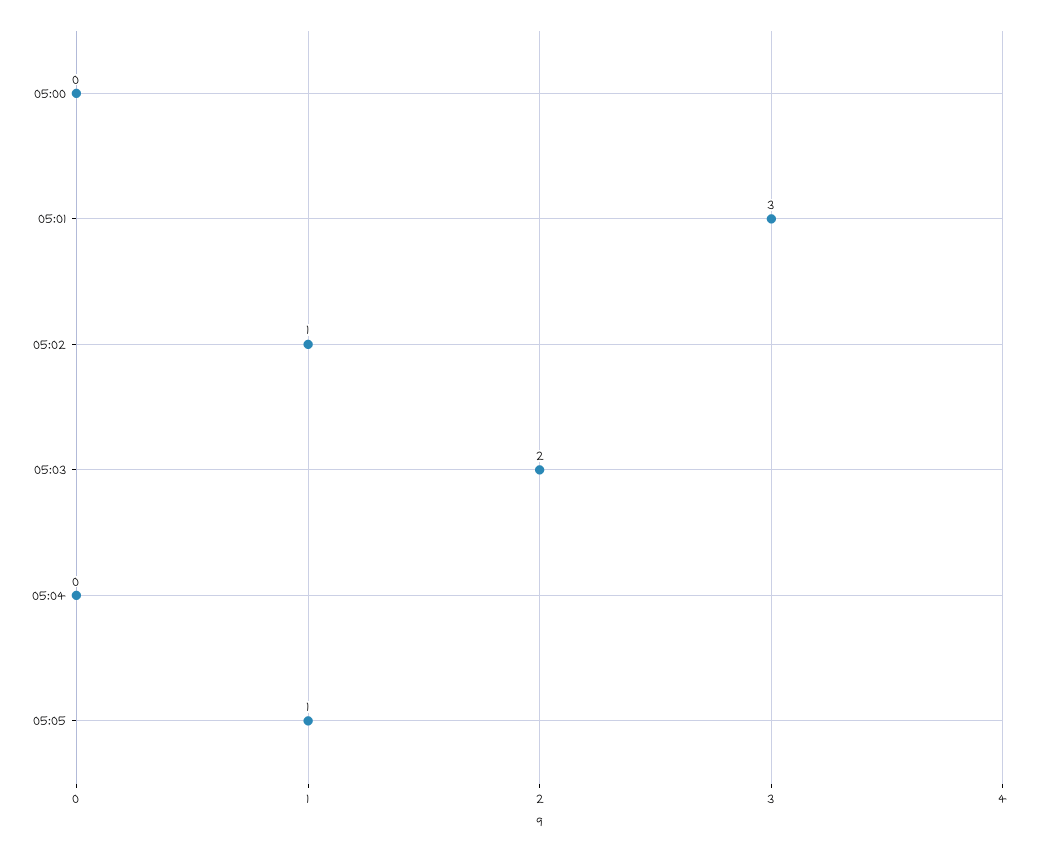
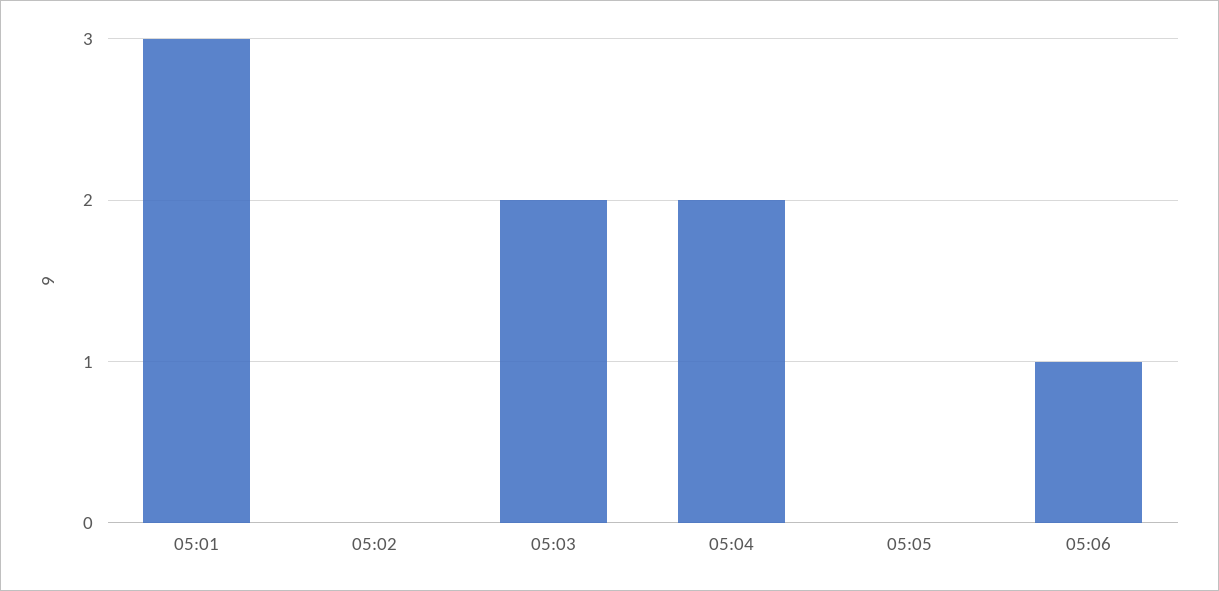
05:00: 0 -> none
05:02: 1 -> 0
05:04: 0 -> 2
05:05: 1 -> 0
05:06: none -> 1

